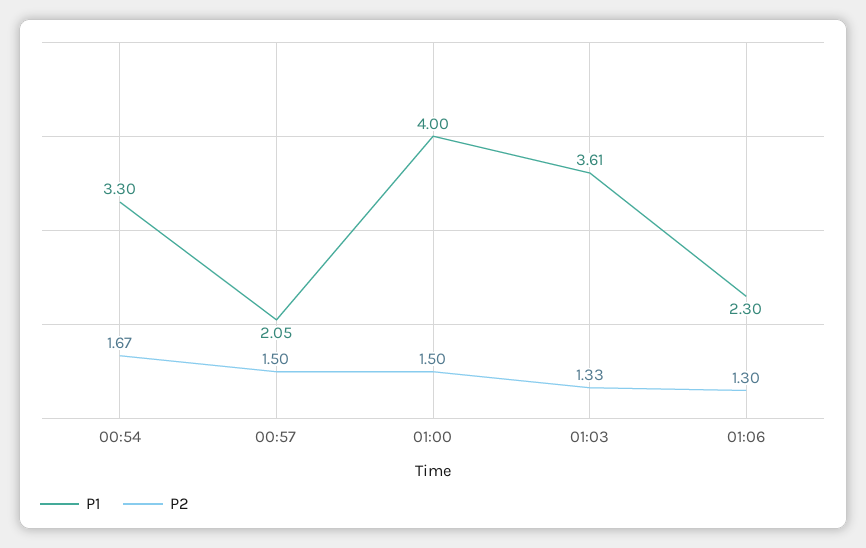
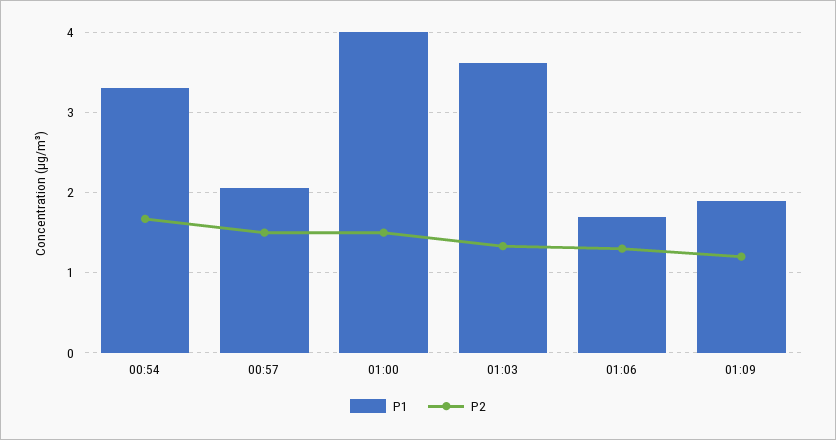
P1, 01:06: 2.3 -> 1.7
P1, 01:09: none -> 1.9
P2, 01:09: none -> 1.2

